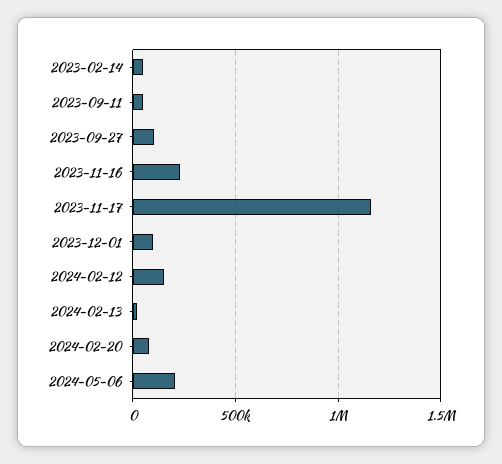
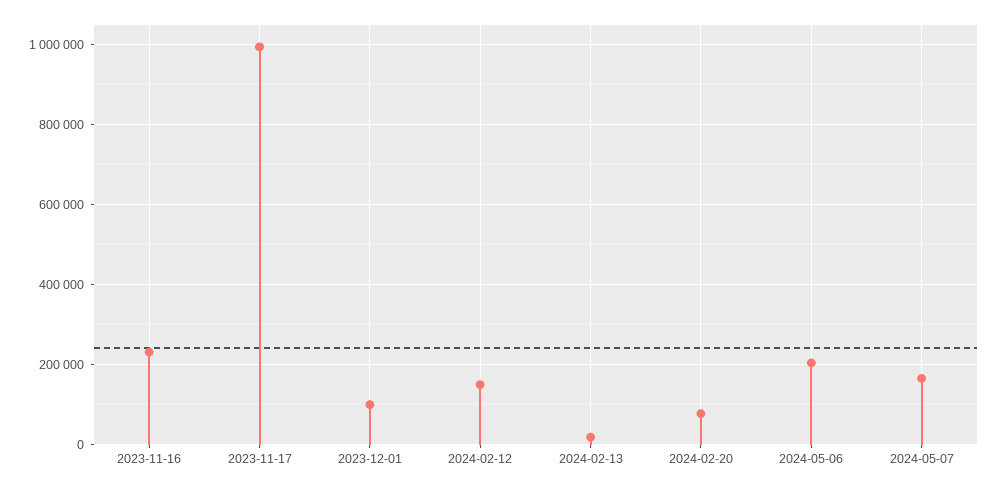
2023-02-14: 50000 -> none
2023-09-11: 50000 -> none
2023-09-27: 100000 -> none
2023-11-17: 1150000 -> 1000000
2024-05-07: none -> 160000

